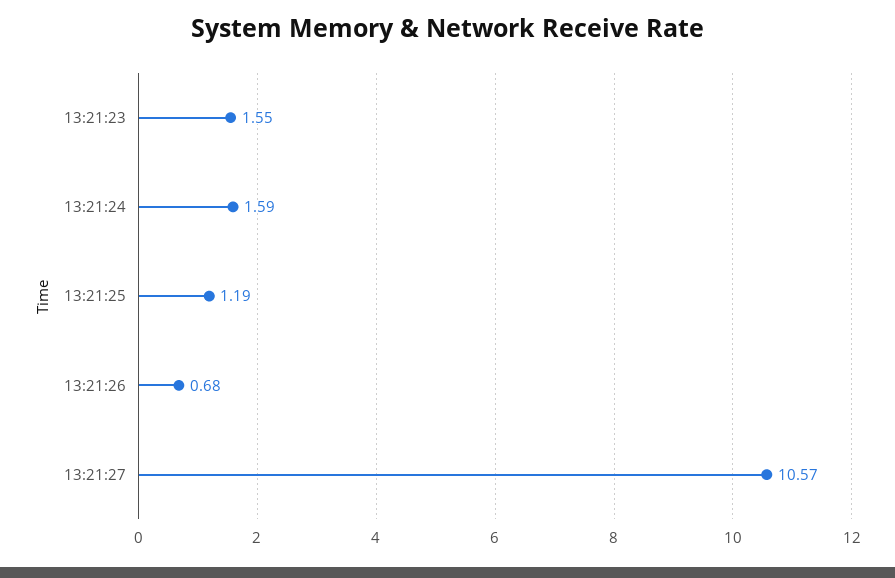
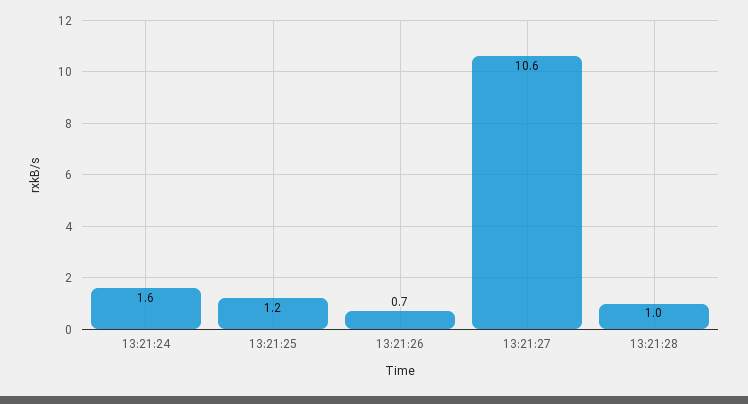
13:21:23: 1.55 -> none
13:21:28: none -> 1

